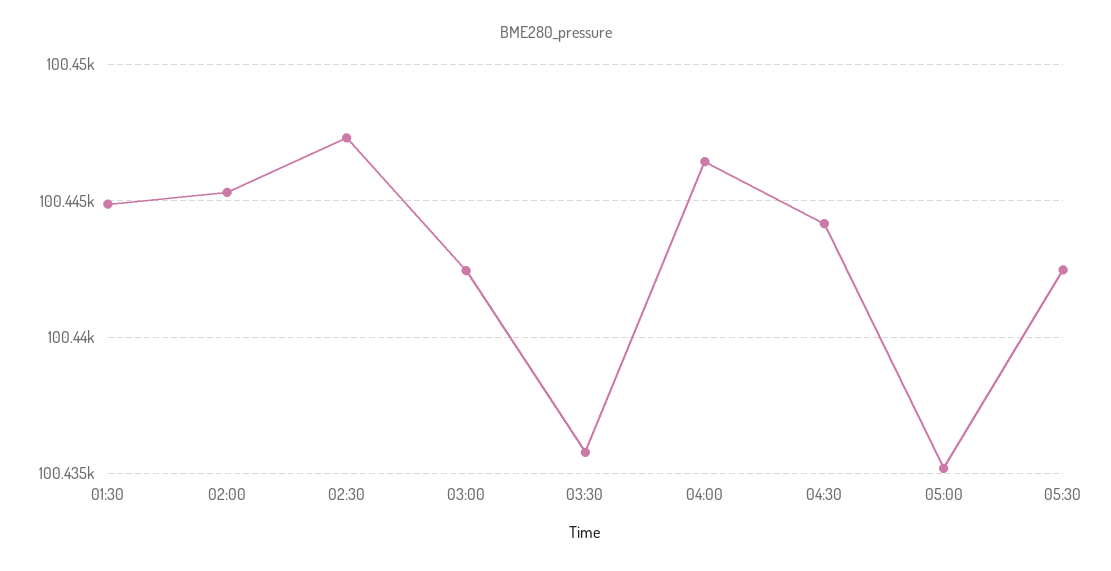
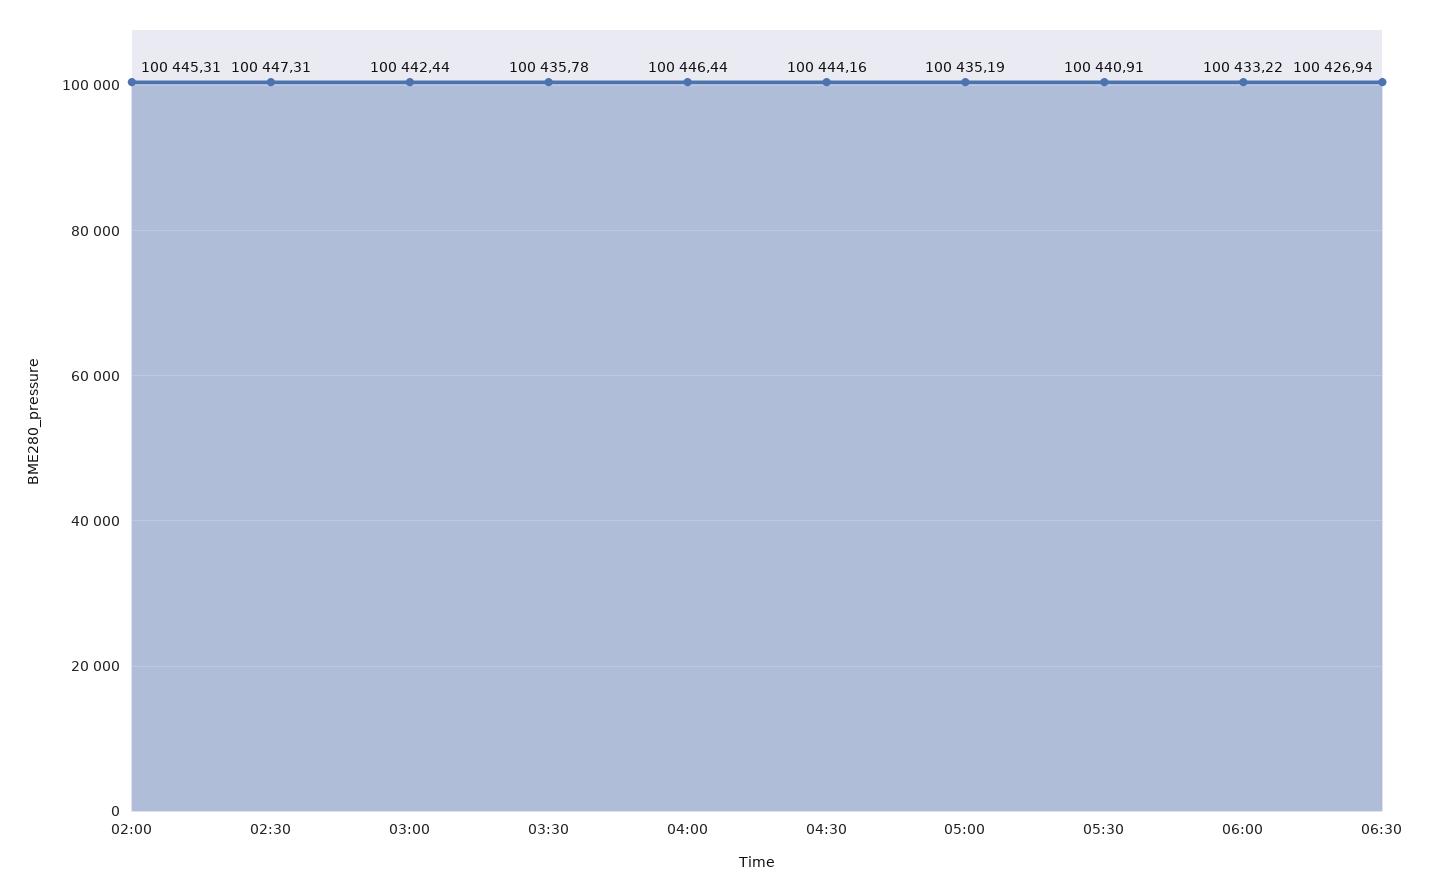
01:30: 100445 -> none
05:30: 100442.5 -> 100440.91
06:00: none -> 100433.22
06:30: none -> 100426.94

